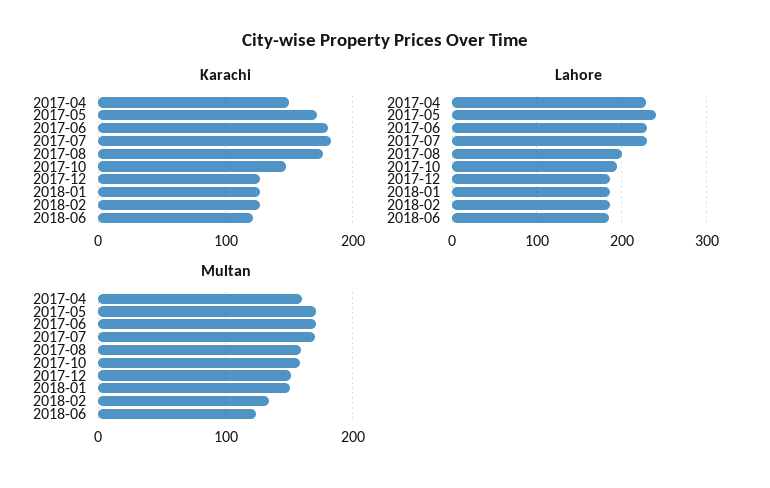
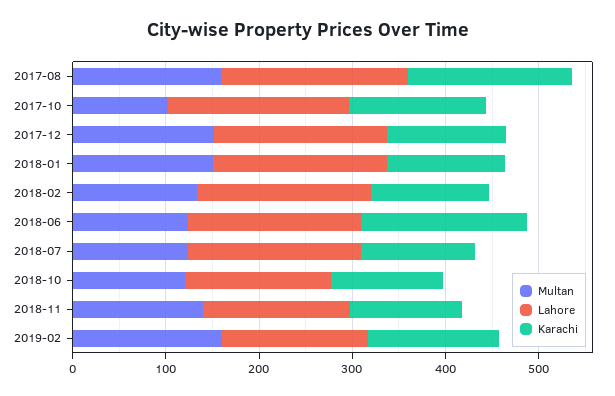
Karachi, 2017-04: 150 -> none
Karachi, 2017-05: 170 -> none
Karachi, 2017-06: 180 -> none
Karachi, 2017-07: 180 -> none
Karachi, 2018-06: 120 -> 180
Lahore, 2017-04: 230 -> none
Lahore, 2017-05: 240 -> none
Lahore, 2017-06: 230 -> none
Lahore, 2017-07: 230 -> none
Multan, 2017-04: 160 -> none
Multan, 2017-05: 170 -> none
Multan, 2017-06: 170 -> none
Multan, 2017-07: 170 -> none
Multan, 2017-10: 160 -> 100
Multan, 2018-07: none -> 120
Lahore, 2018-07: none -> 180
Karachi, 2018-07: none -> 120
Multan, 2018-10: none -> 120
Lahore, 2018-10: none -> 160
Karachi, 2018-10: none -> 120
Multan, 2018-11: none -> 140
Lahore, 2018-11: none -> 160
Karachi, 2018-11: none -> 120
Multan, 2019-02: none -> 160
Lahore, 2019-02: none -> 160
Karachi, 2019-02: none -> 140

